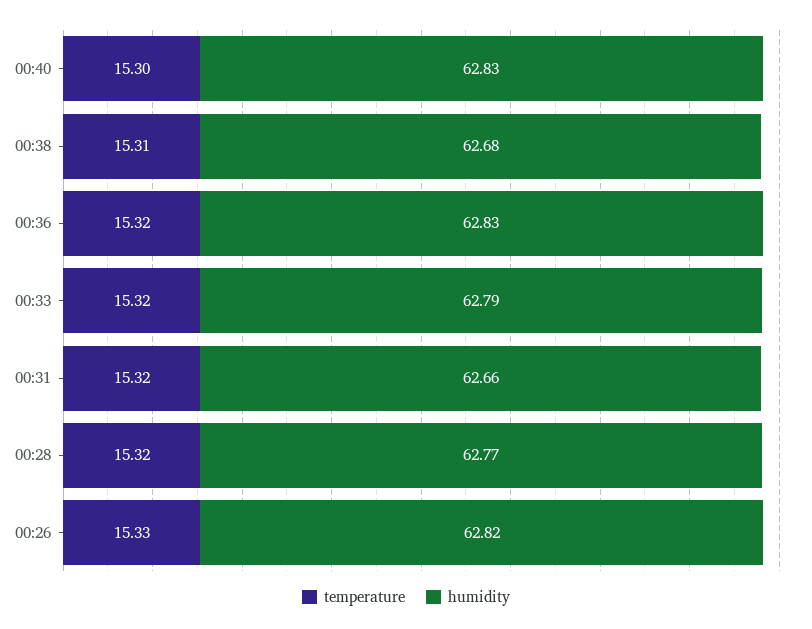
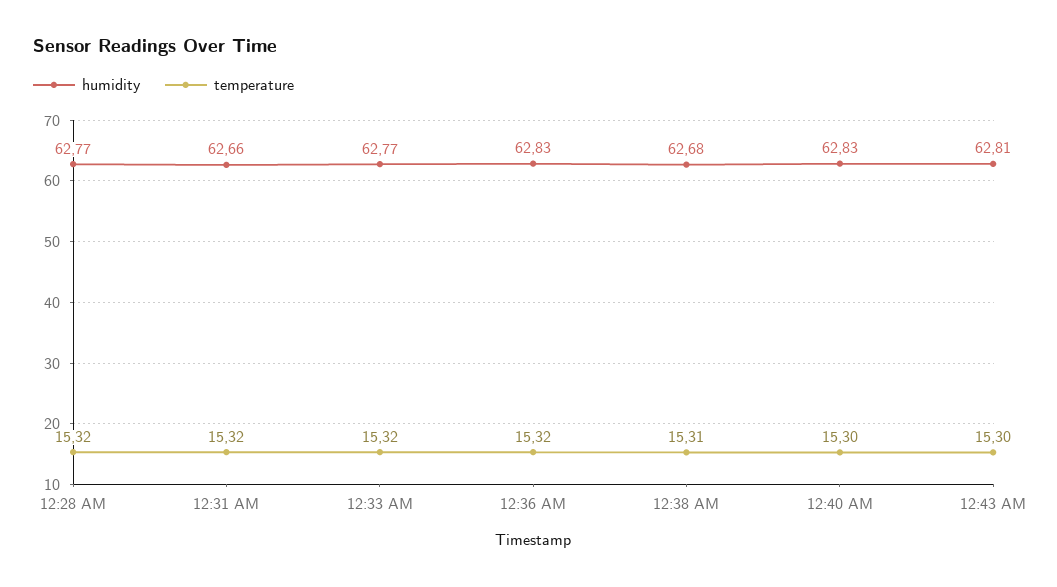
humidity, 00:33: 62.79 -> 62.77
temperature, 00:26: 15.33 -> none
humidity, 00:26: 62.82 -> none
humidity, 12:43 AM: none -> 62.81
temperature, 12:43 AM: none -> 15.3

